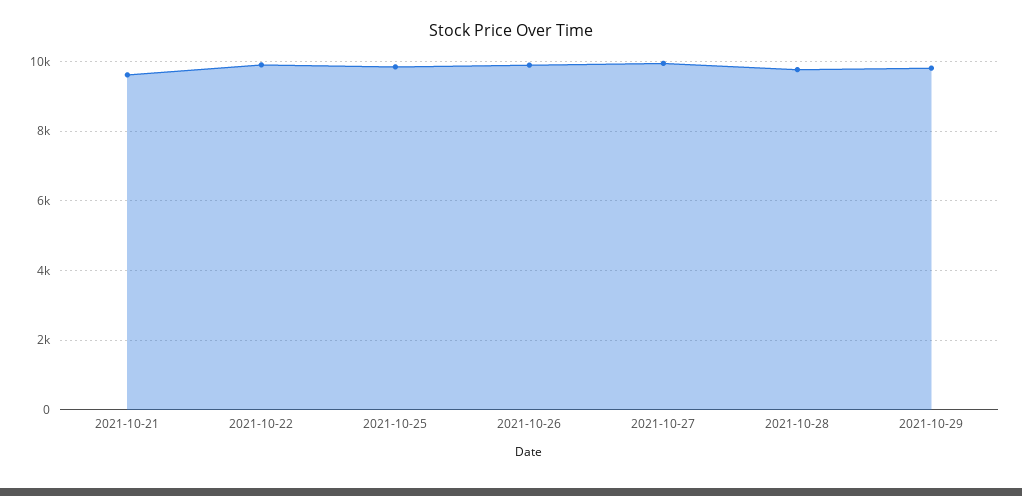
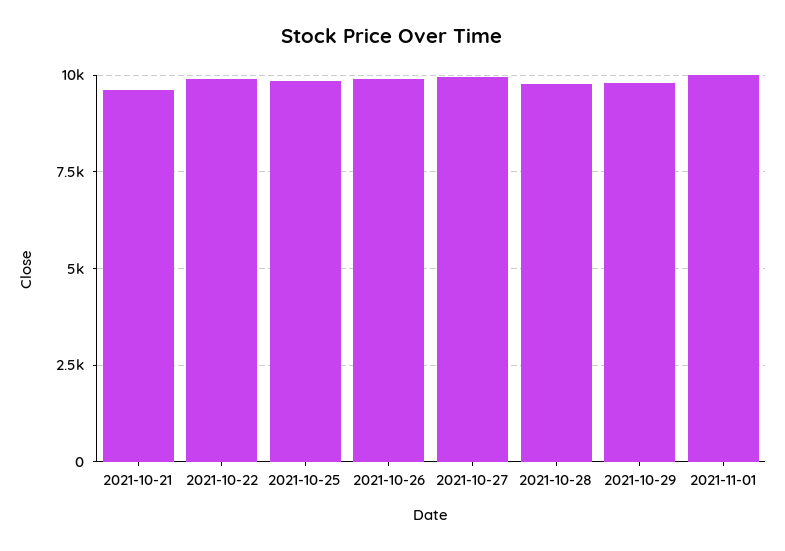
2021-11-01: none -> 10000

